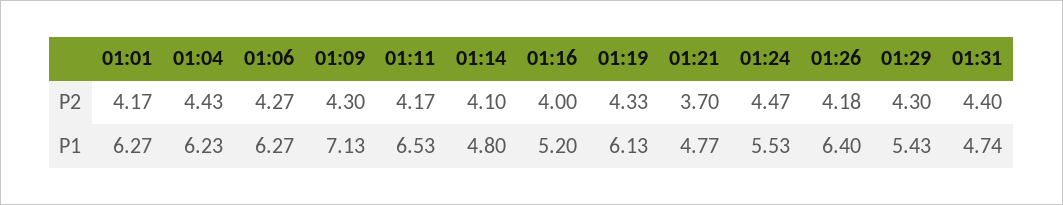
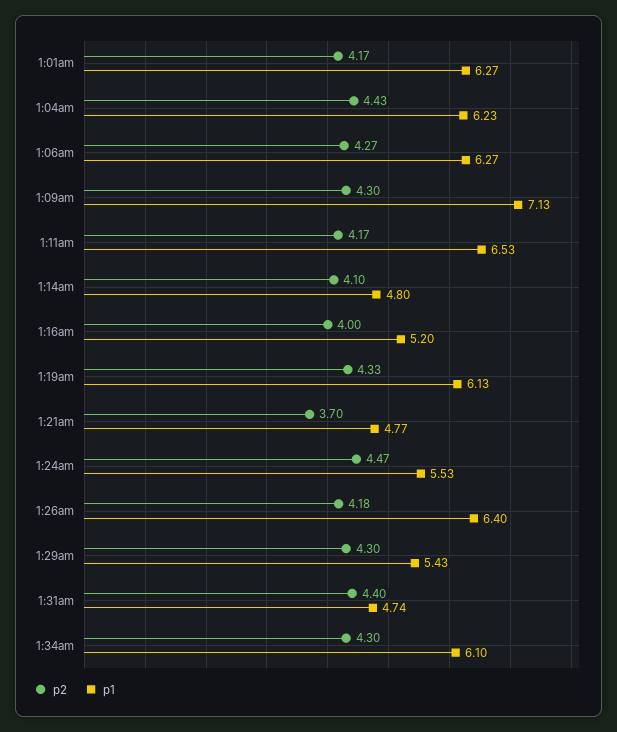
P2, 1:34am: none -> 4.3
P1, 1:34am: none -> 6.1

